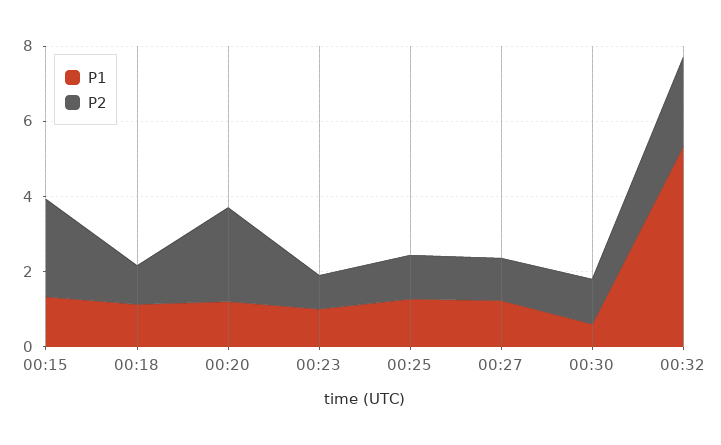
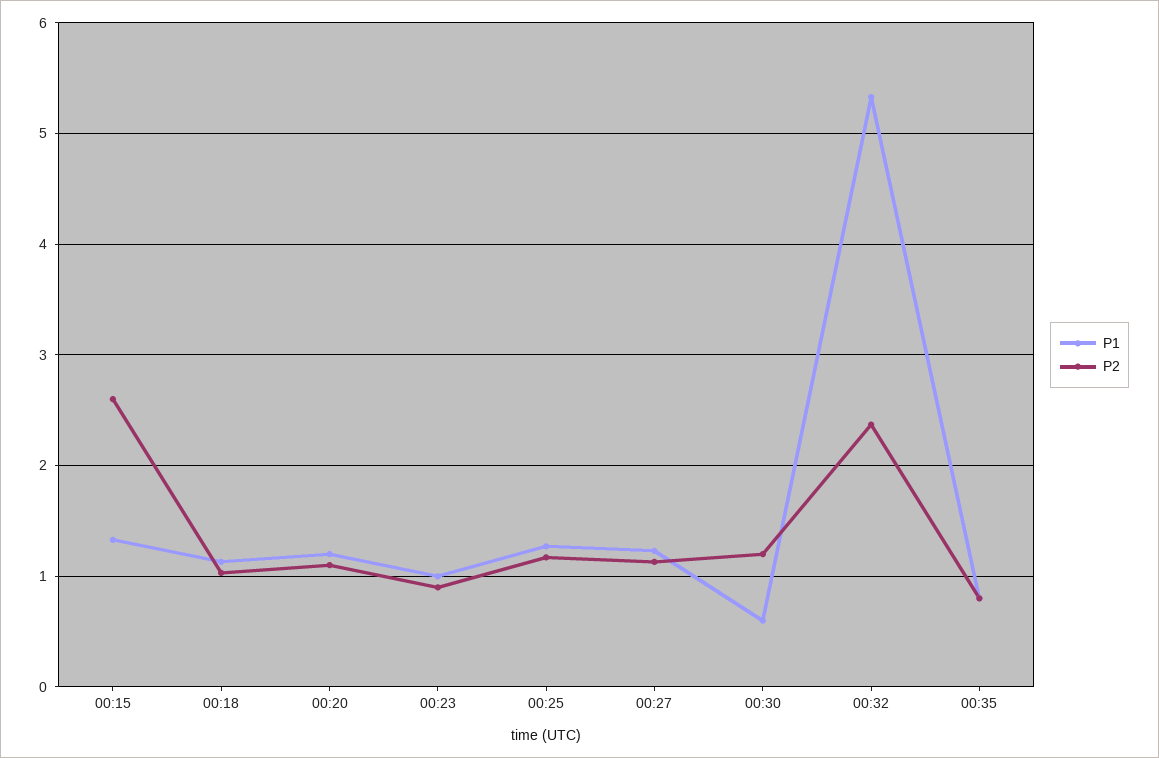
P2, 00:20: 2.5 -> 1.1
P1, 00:35: none -> 0.8
P2, 00:35: none -> 0.8

